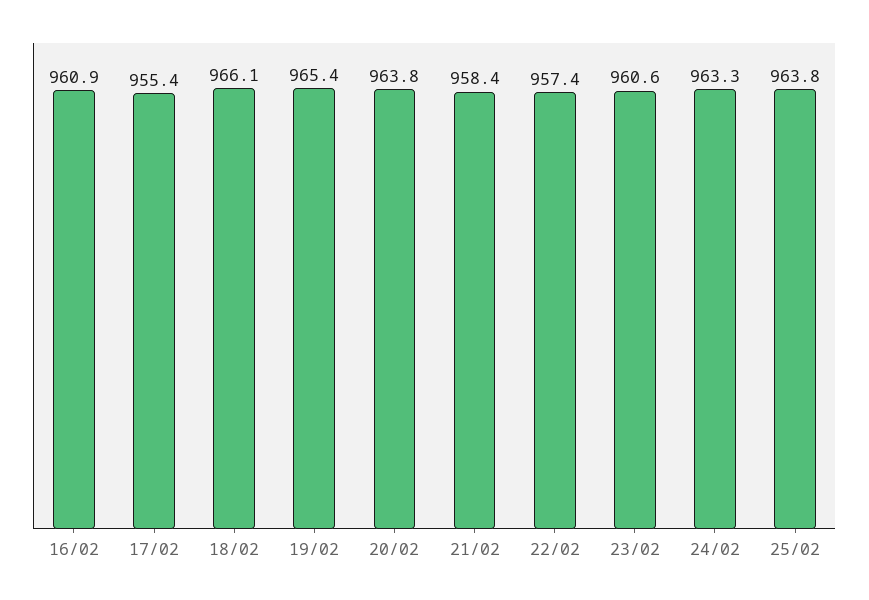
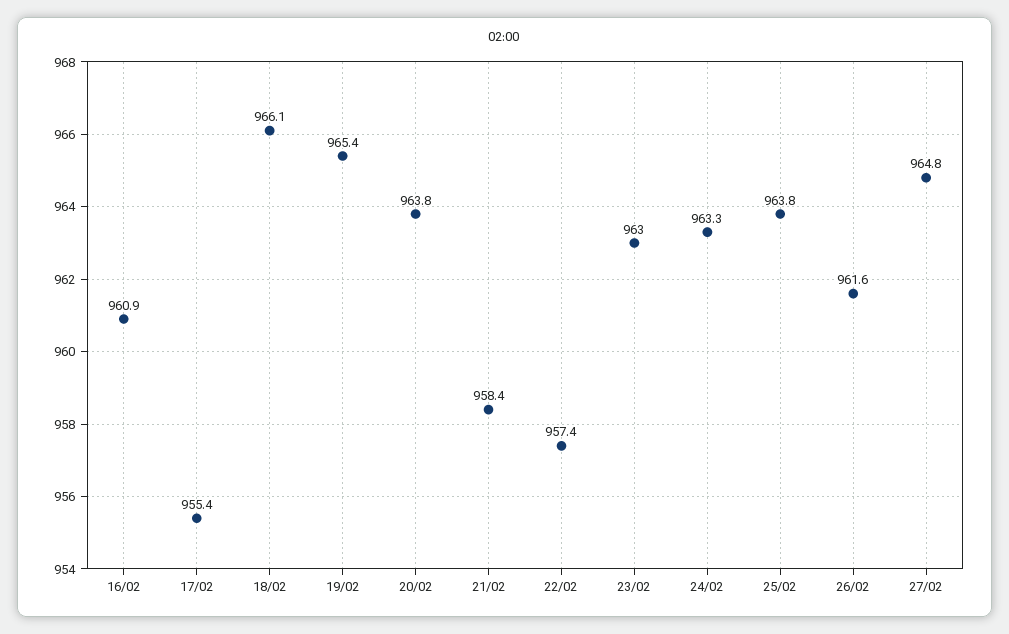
23/02: 960.6 -> 963
26/02: none -> 961.6
27/02: none -> 964.8

